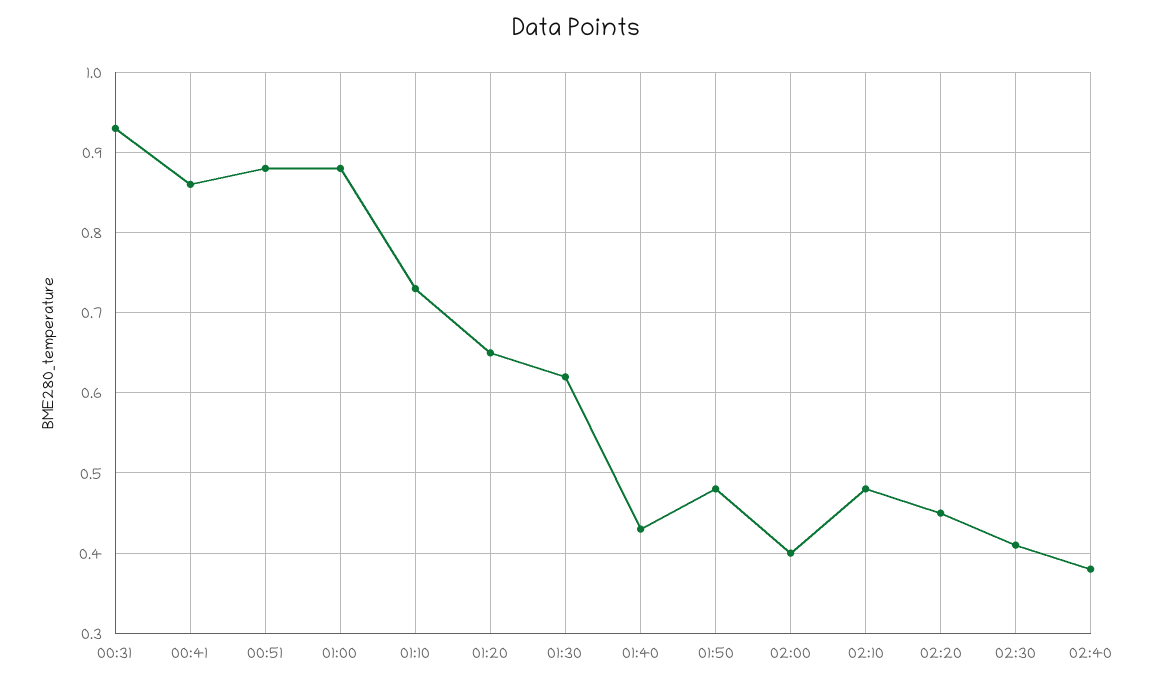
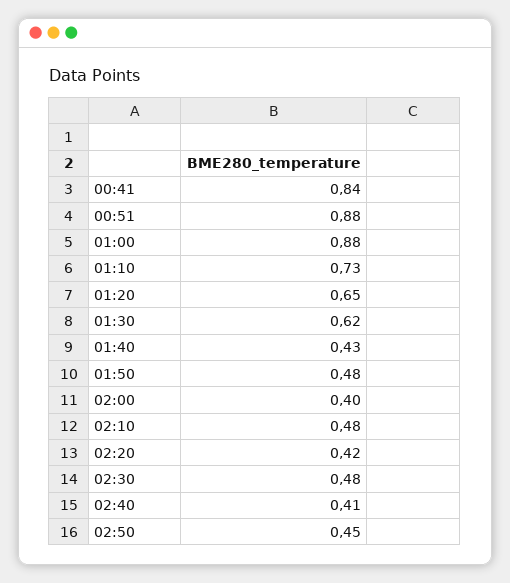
00:31: 0.93 -> none
00:41: 0.86 -> 0.84
02:20: 0.45 -> 0.42
02:30: 0.41 -> 0.48
02:40: 0.38 -> 0.41
02:50: none -> 0.45

